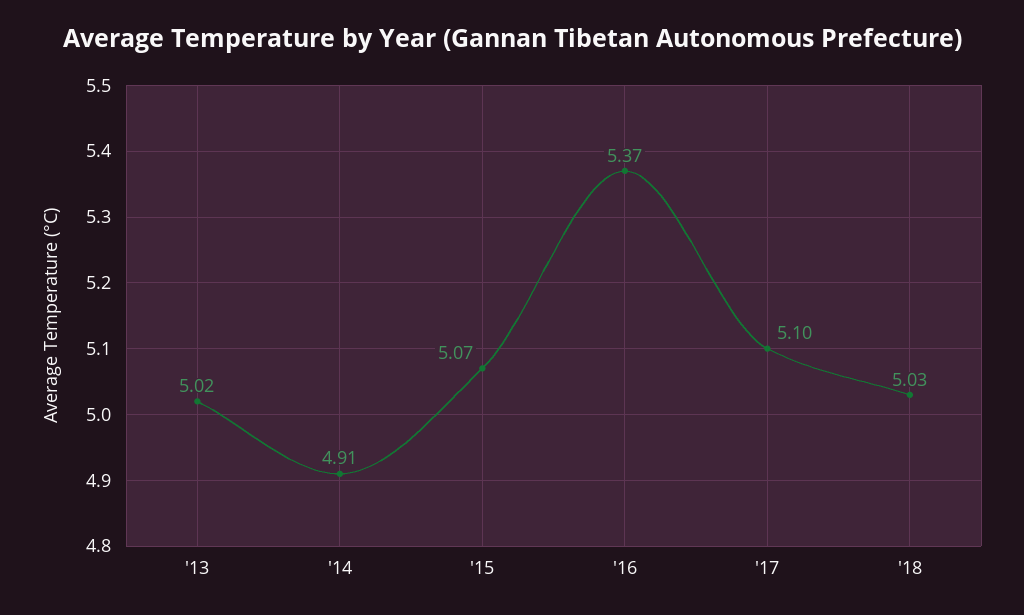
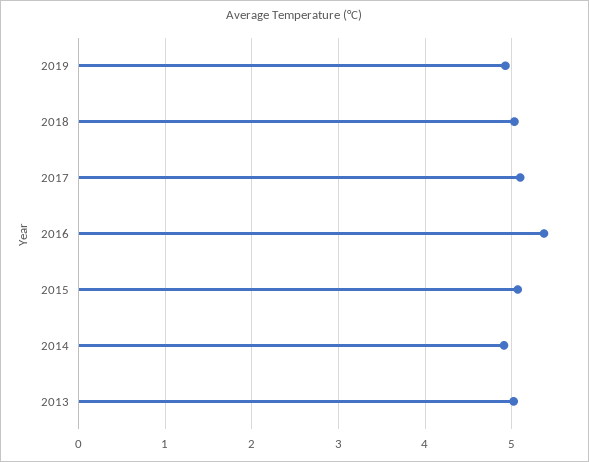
2019: none -> 4.9

